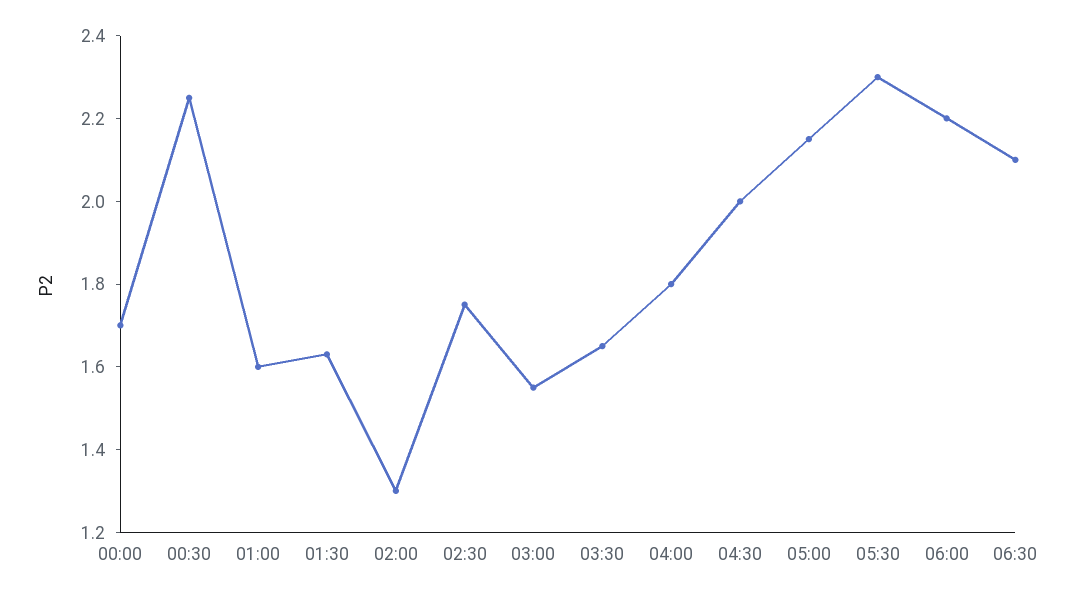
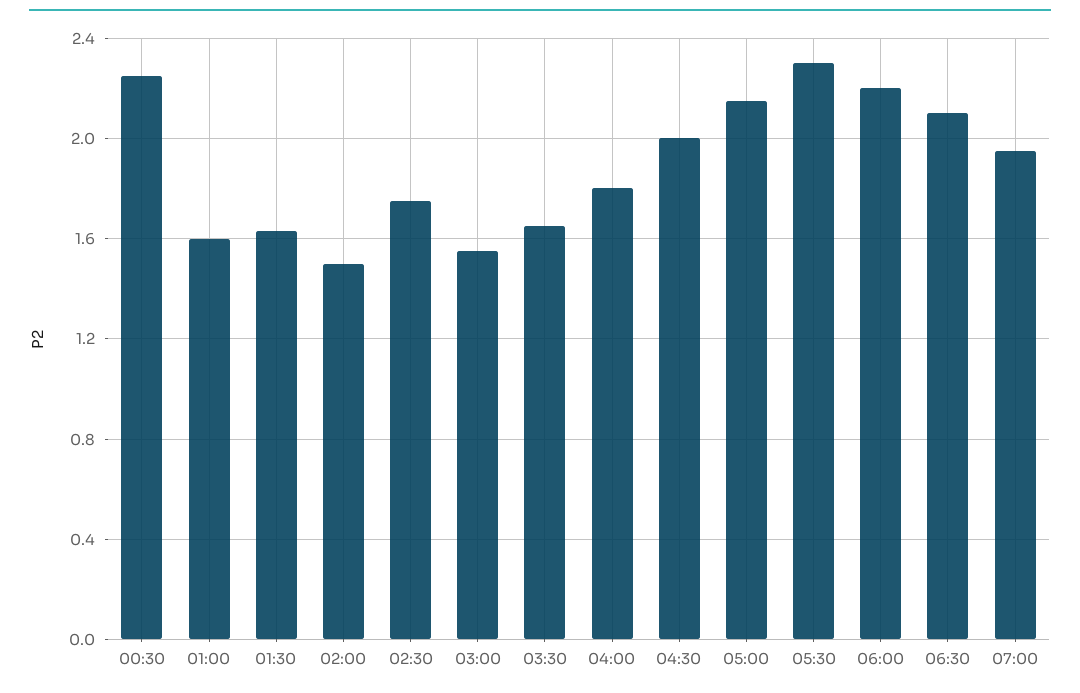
00:00: 1.7 -> none
02:00: 1.3 -> 1.5
07:00: none -> 1.95

